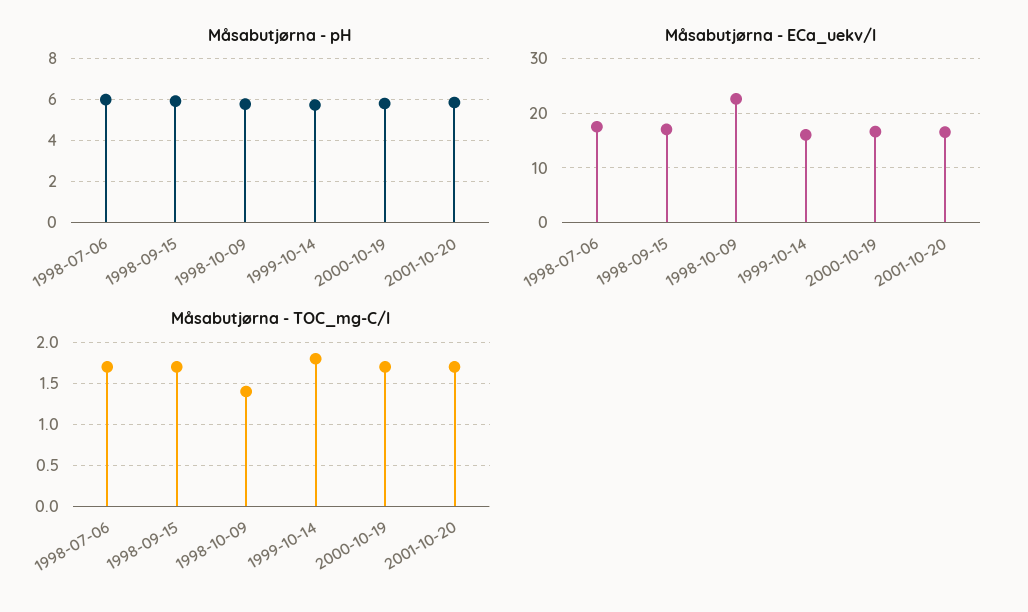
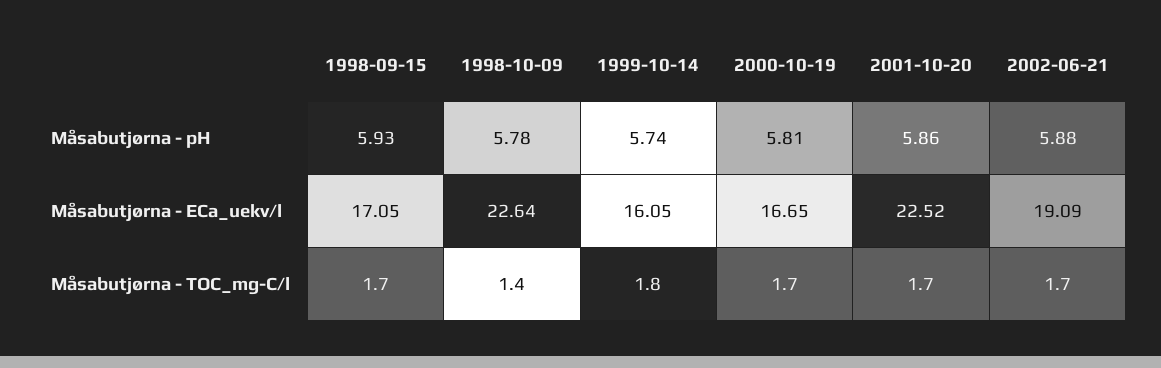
Måsabutjørna - pH, 1998-07-06: 6 -> none
Måsabutjørna - ECa_uekv/l, 1998-07-06: 18 -> none
Måsabutjørna - ECa_uekv/l, 2001-10-20: 16 -> 22.52
Måsabutjørna - TOC_mg-C/l, 1998-07-06: 1.7 -> none
Måsabutjørna - pH, 2002-06-21: none -> 5.88
Måsabutjørna - ECa_uekv/l, 2002-06-21: none -> 19.09
Måsabutjørna - TOC_mg-C/l, 2002-06-21: none -> 1.7

